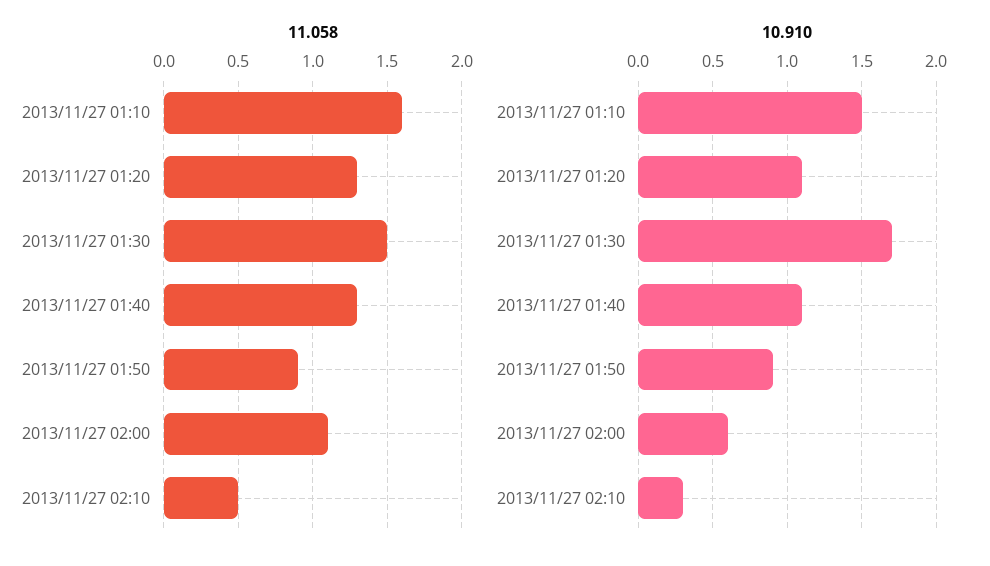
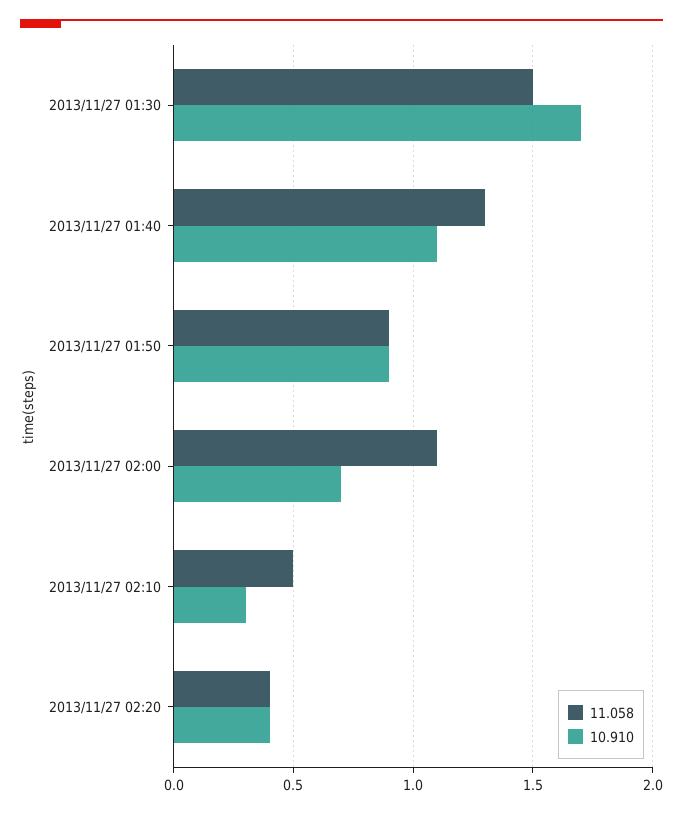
11.058, 2013/11/27 01:10: 1.6 -> none
11.058, 2013/11/27 01:20: 1.3 -> none
10.910, 2013/11/27 01:10: 1.5 -> none
10.910, 2013/11/27 01:20: 1.1 -> none
10.910, 2013/11/27 02:00: 0.6 -> 0.7
11.058, 2013/11/27 02:20: none -> 0.4
10.910, 2013/11/27 02:20: none -> 0.4

